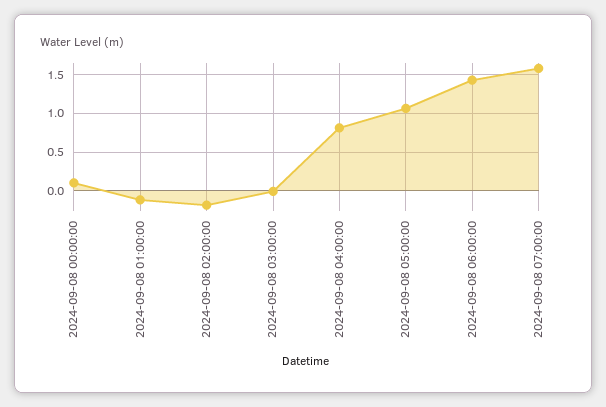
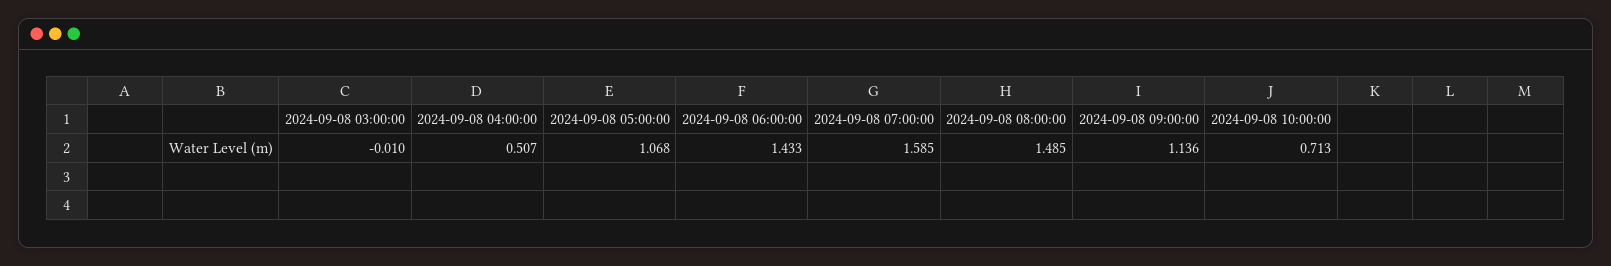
2024-09-08 00:00:00: 0.1 -> none
2024-09-08 01:00:00: -0.1 -> none
2024-09-08 02:00:00: -0.2 -> none
2024-09-08 04:00:00: 0.8 -> 0.507
2024-09-08 08:00:00: none -> 1.485
2024-09-08 09:00:00: none -> 1.136
2024-09-08 10:00:00: none -> 0.713

